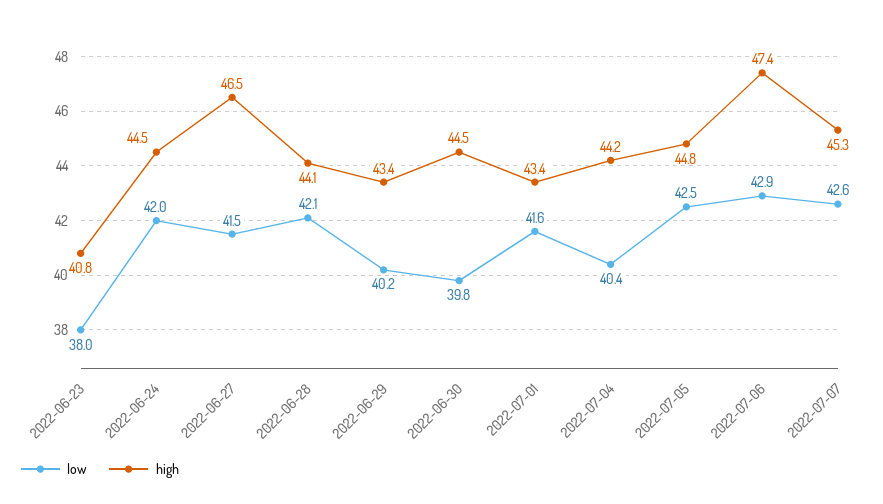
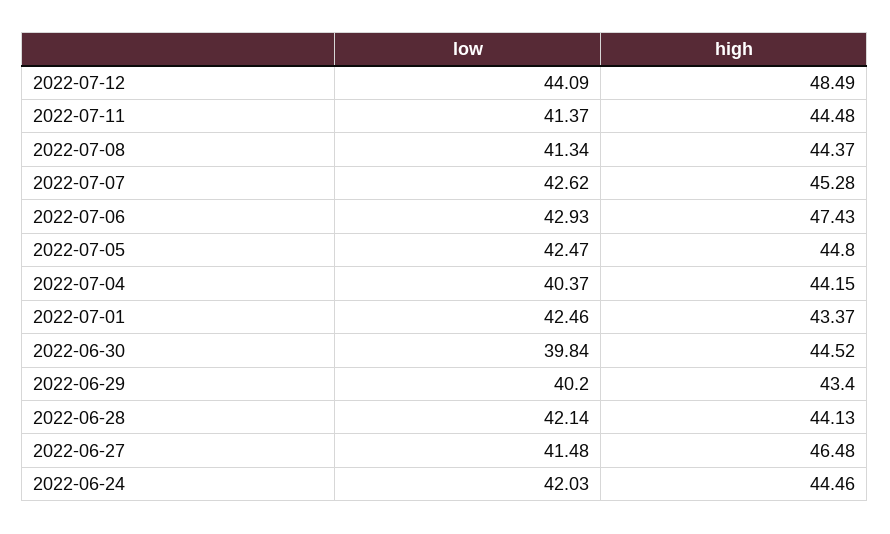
low, 2022-06-23: 38 -> none
high, 2022-06-23: 40.8 -> none
low, 2022-07-01: 41.6 -> 42.46
low, 2022-07-12: none -> 44.09
high, 2022-07-12: none -> 48.49
low, 2022-07-11: none -> 41.37
high, 2022-07-11: none -> 44.48
low, 2022-07-08: none -> 41.34
high, 2022-07-08: none -> 44.37

